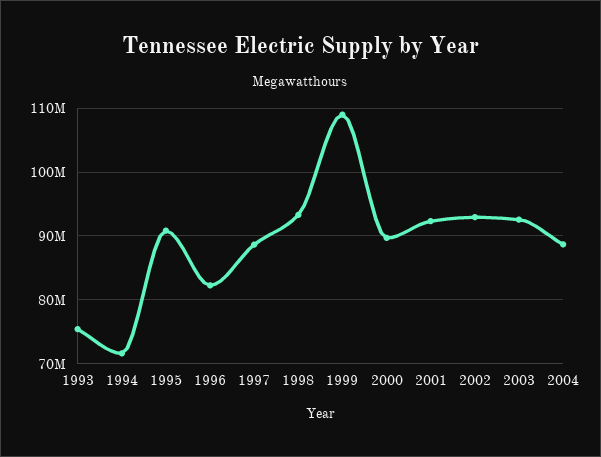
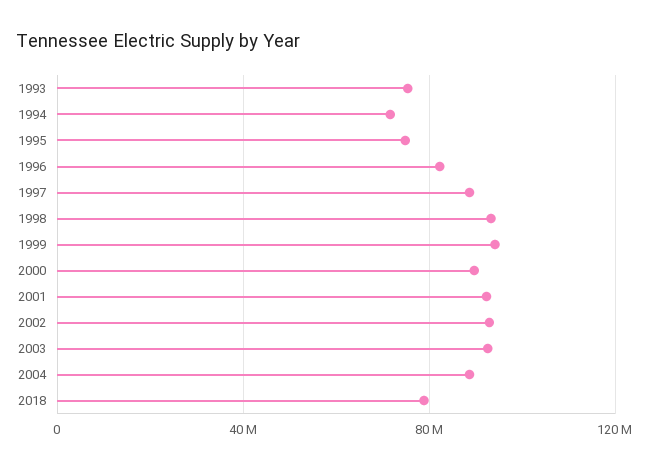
1995: 91000000 -> 75000000
1999: 109000000 -> 95000000
2018: none -> 80000000

